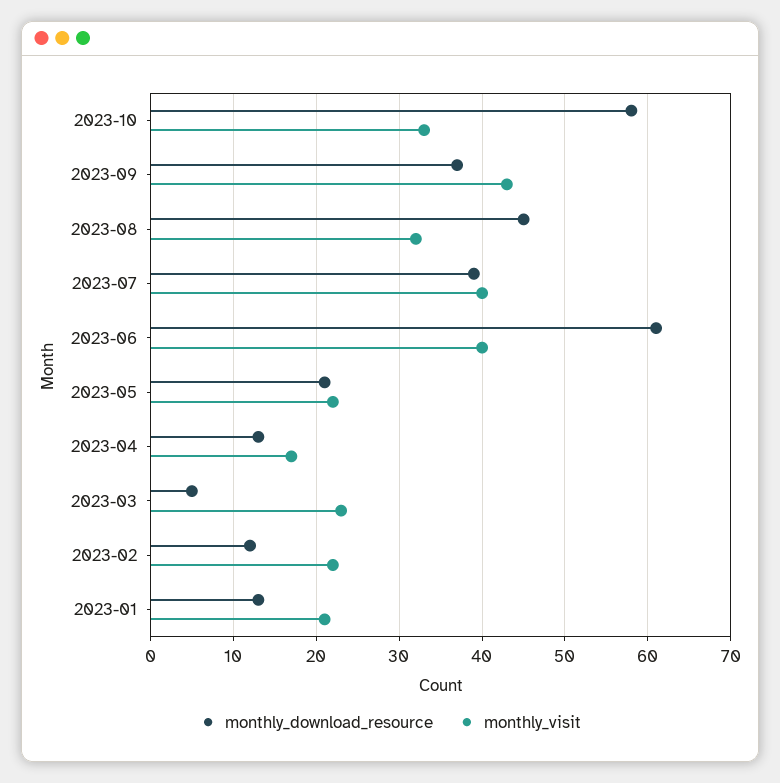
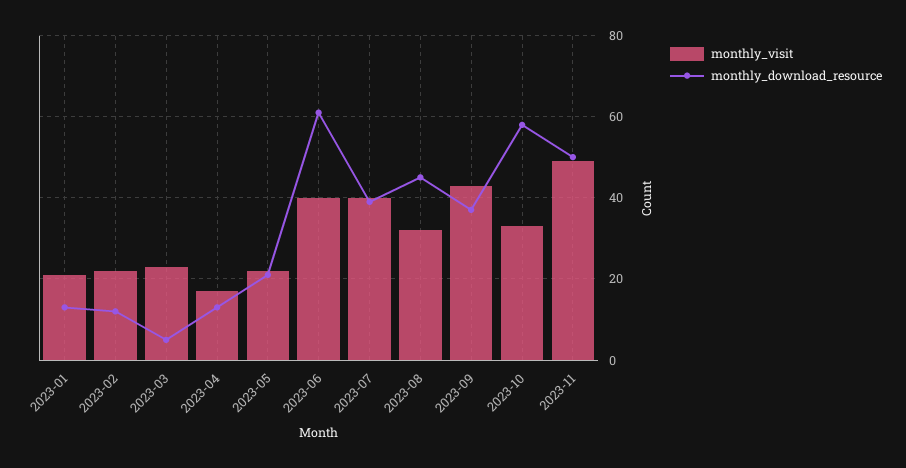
monthly_visit, 2023-11: none -> 50
monthly_download_resource, 2023-11: none -> 50

